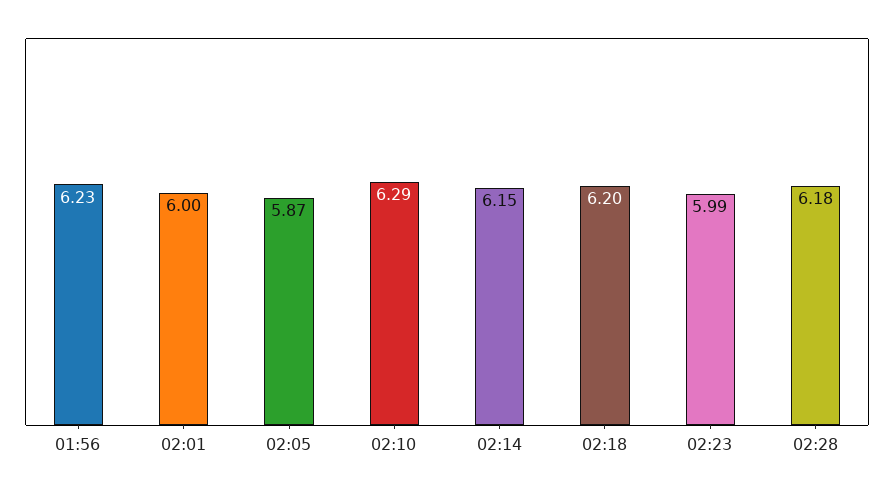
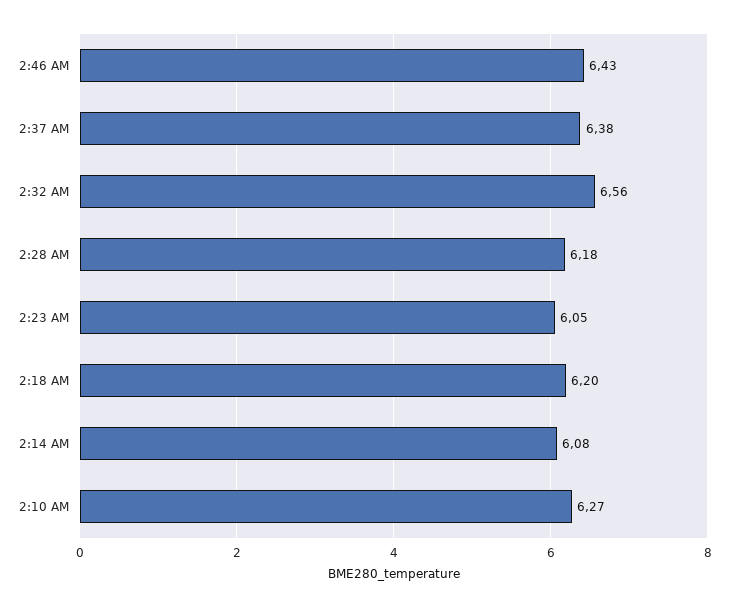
01:56: 6.23 -> none
02:01: 6 -> none
02:05: 5.87 -> none
02:10: 6.29 -> 6.27
02:14: 6.15 -> 6.08
02:23: 5.99 -> 6.05
2:46 AM: none -> 6.43
2:37 AM: none -> 6.38
2:32 AM: none -> 6.56

